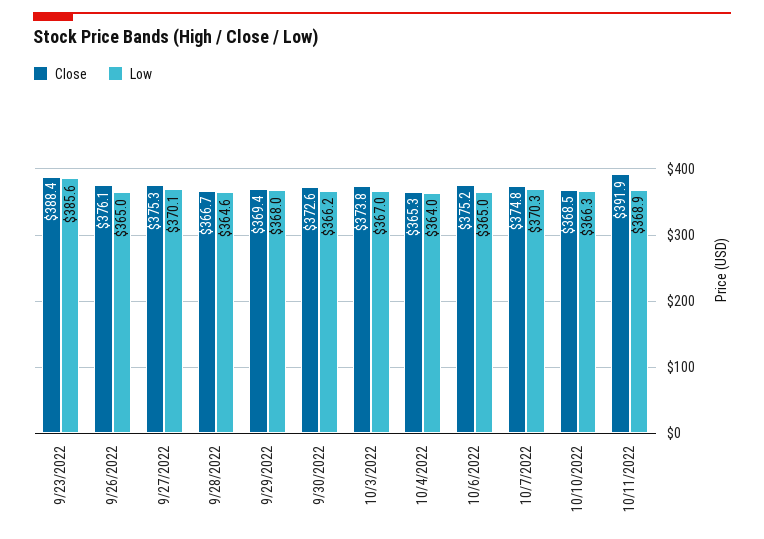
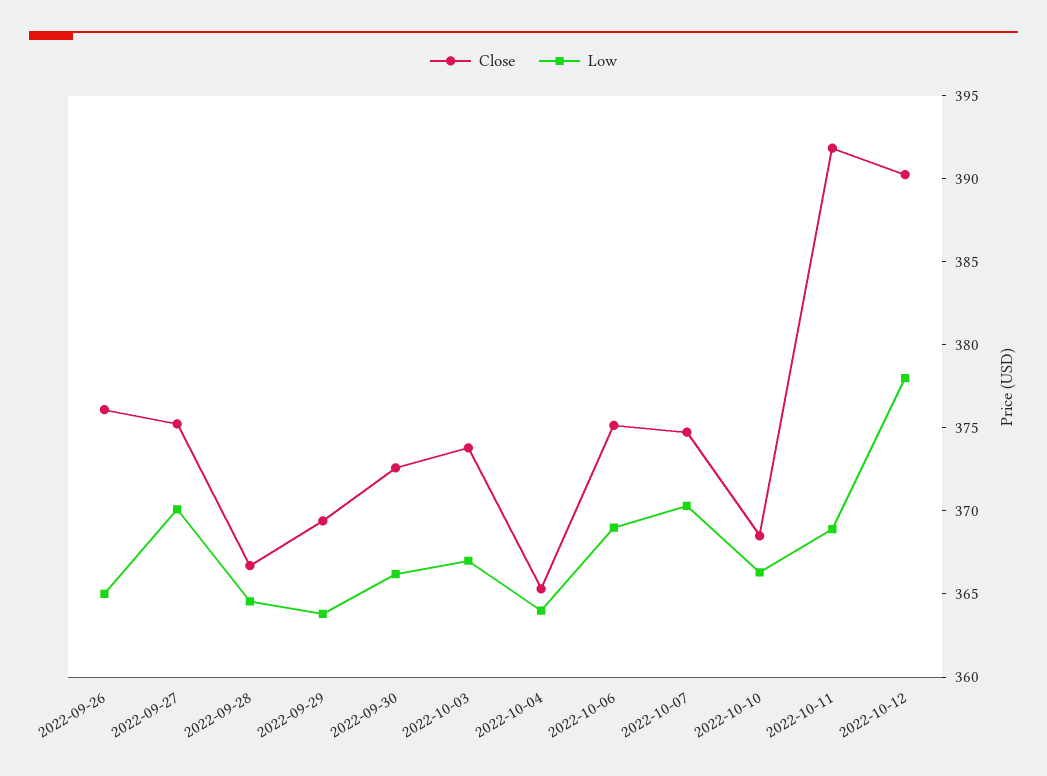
Close, 9/23/2022: 388.4 -> none
Low, 9/23/2022: 385.6 -> none
Low, 9/29/2022: 368 -> 364
Low, 10/6/2022: 365 -> 369
Close, 2022-10-12: none -> 390
Low, 2022-10-12: none -> 378

